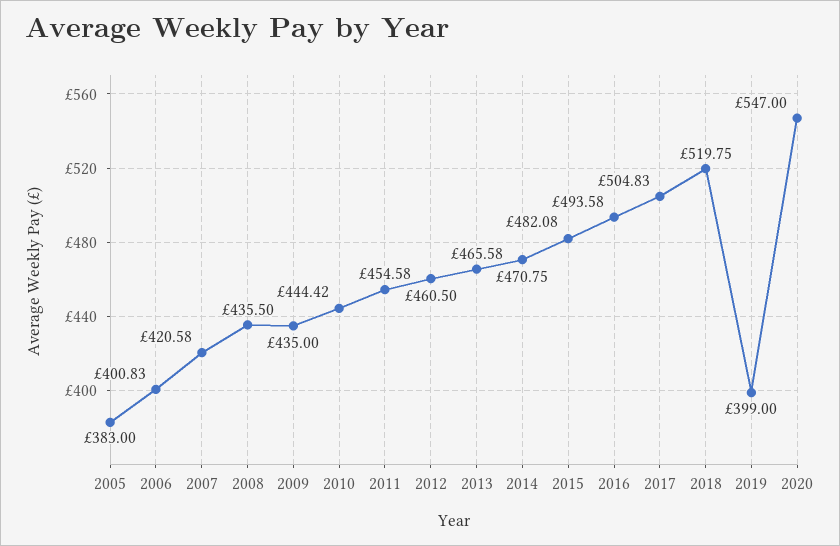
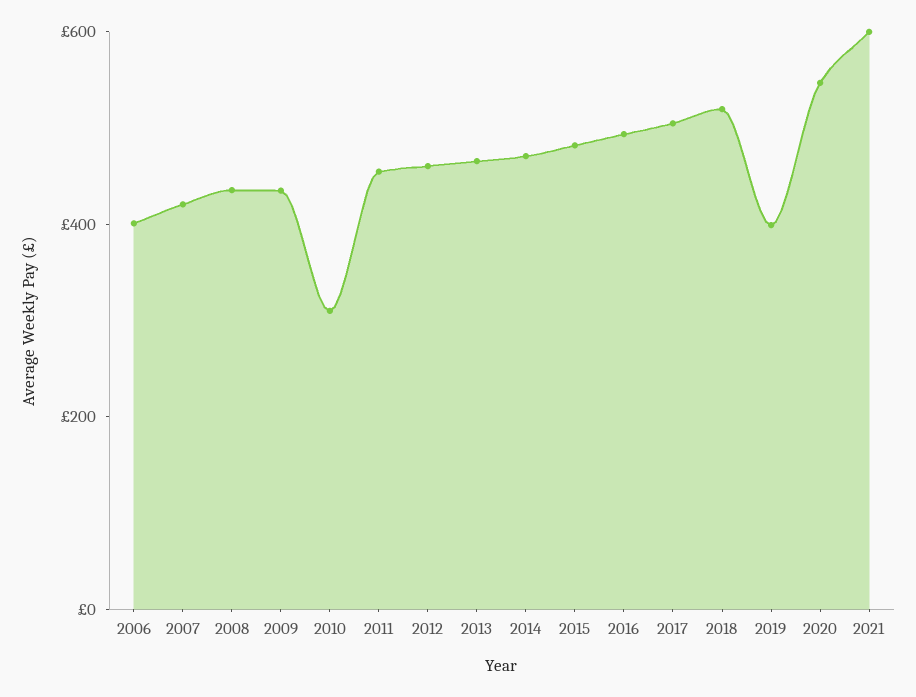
2005: 383 -> none
2010: 444.42 -> 300
2021: none -> 600

